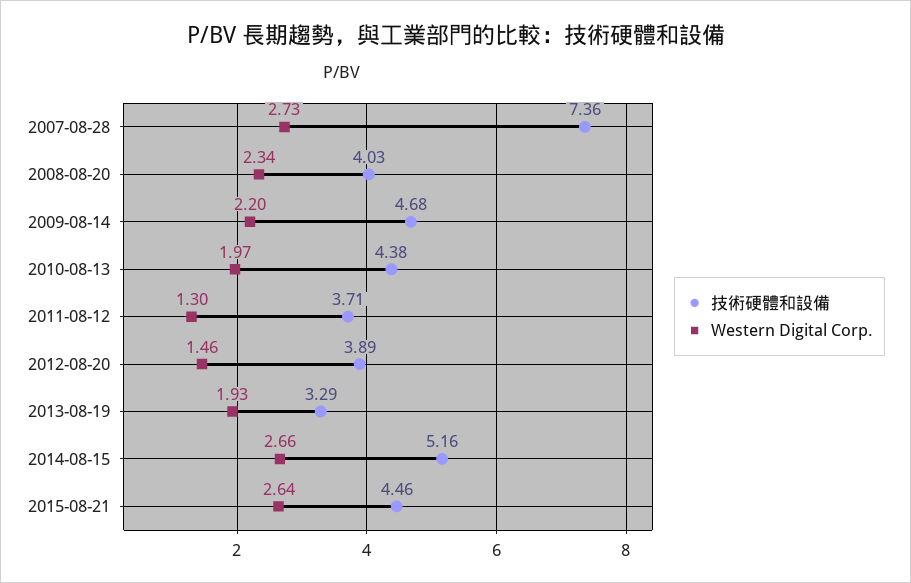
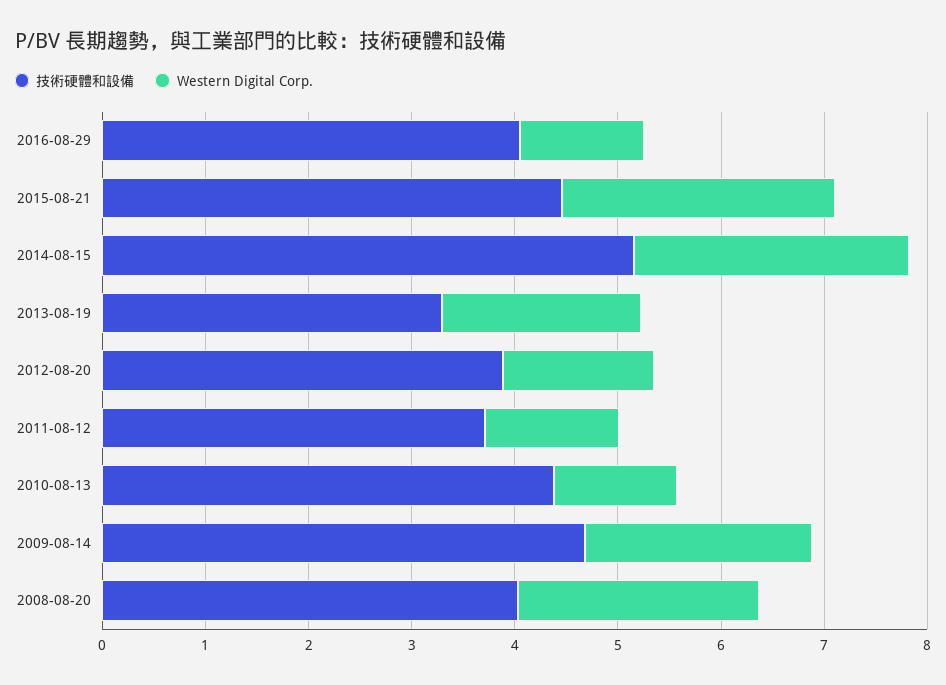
技術硬體和設備, 2007-08-28: 7.36 -> none
Western Digital Corp., 2007-08-28: 2.73 -> none
Western Digital Corp., 2010-08-13: 1.97 -> 1.2
技術硬體和設備, 2016-08-29: none -> 4
Western Digital Corp., 2016-08-29: none -> 1.2

